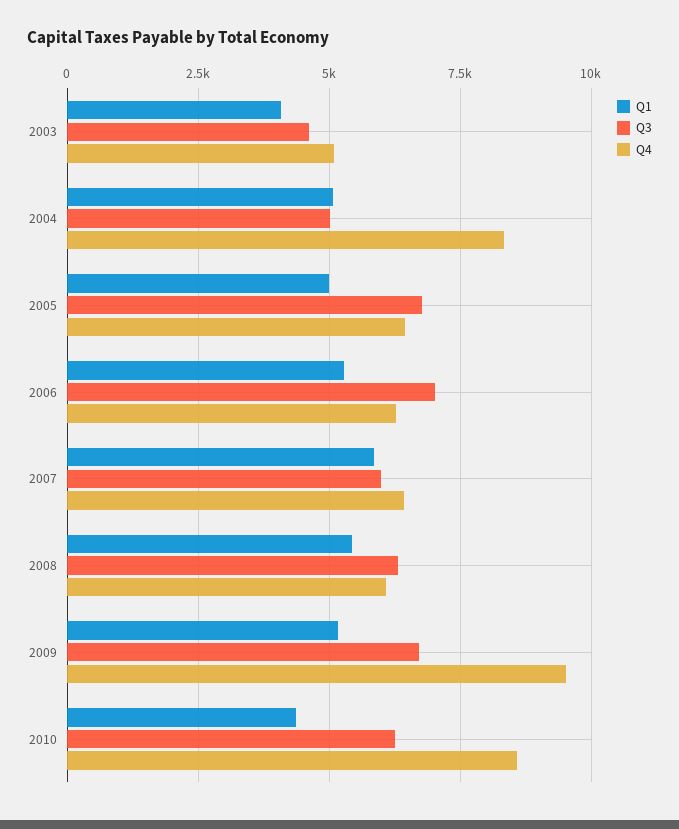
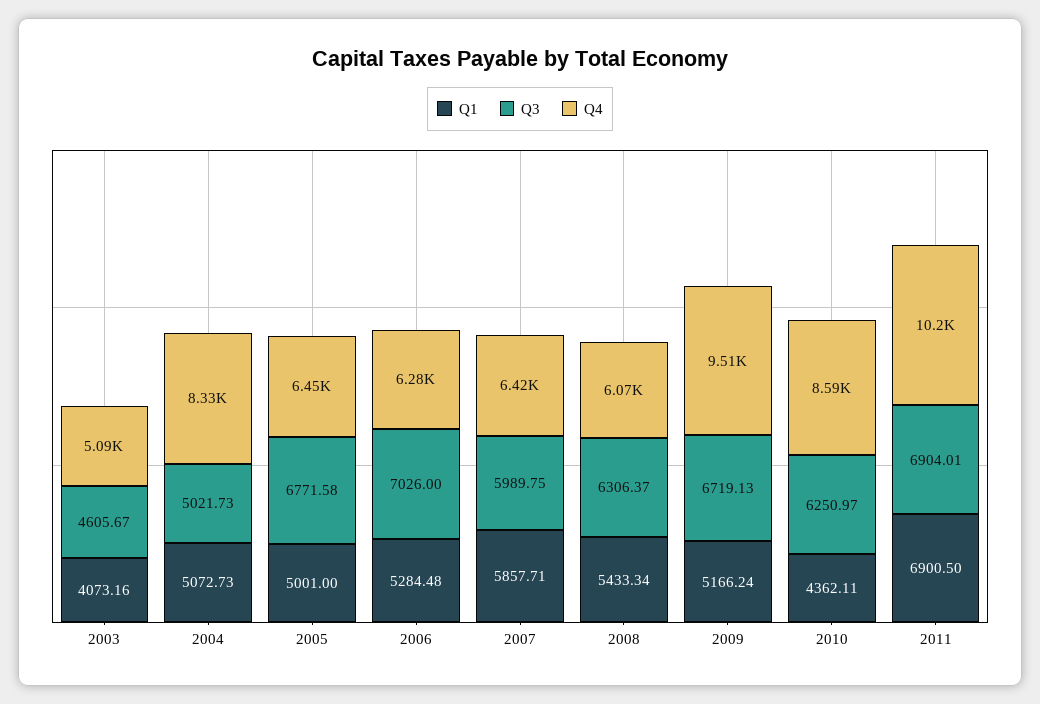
Q1, 2011: none -> 6900.5
Q3, 2011: none -> 6904.01
Q4, 2011: none -> 10200

